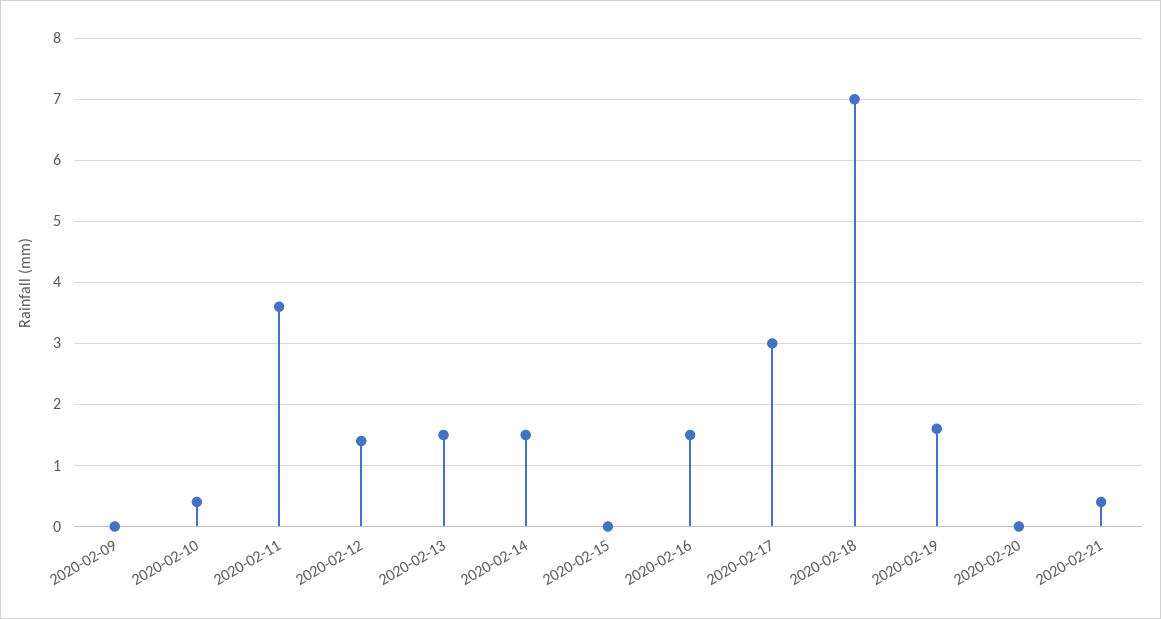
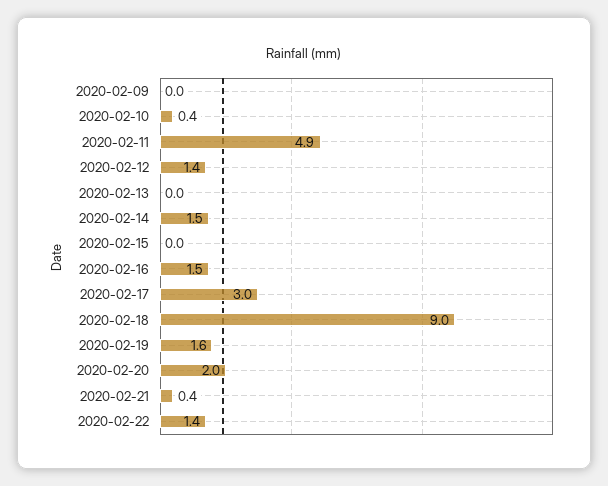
2020-02-11: 3.6 -> 4.9
2020-02-13: 1.5 -> 0
2020-02-18: 7 -> 9
2020-02-20: 0 -> 2
2020-02-22: none -> 1.4

